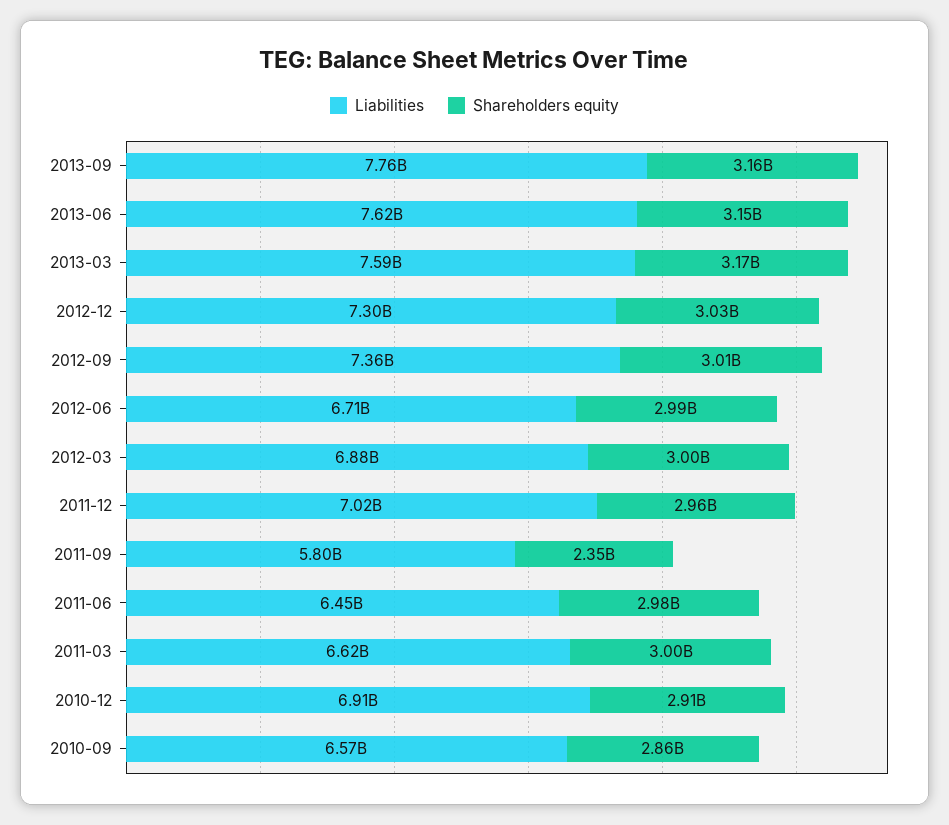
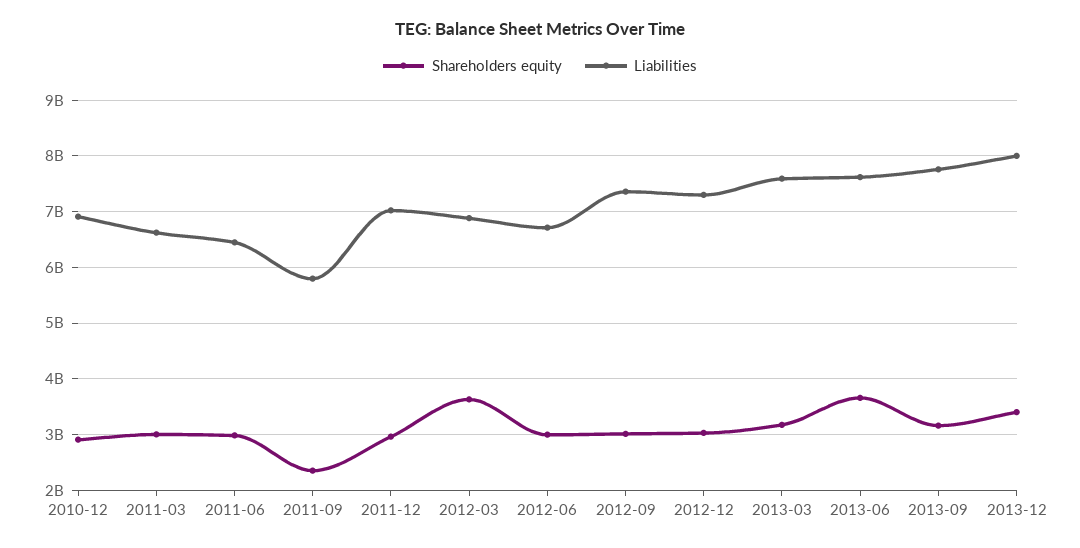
Shareholders equity, 2013-06: 3150000000 -> 3600000000
Shareholders equity, 2012-03: 3000000000 -> 3600000000
Liabilities, 2010-09: 6570000000 -> none
Shareholders equity, 2010-09: 2860000000 -> none
Shareholders equity, 2013-12: none -> 3400000000
Liabilities, 2013-12: none -> 8000000000

